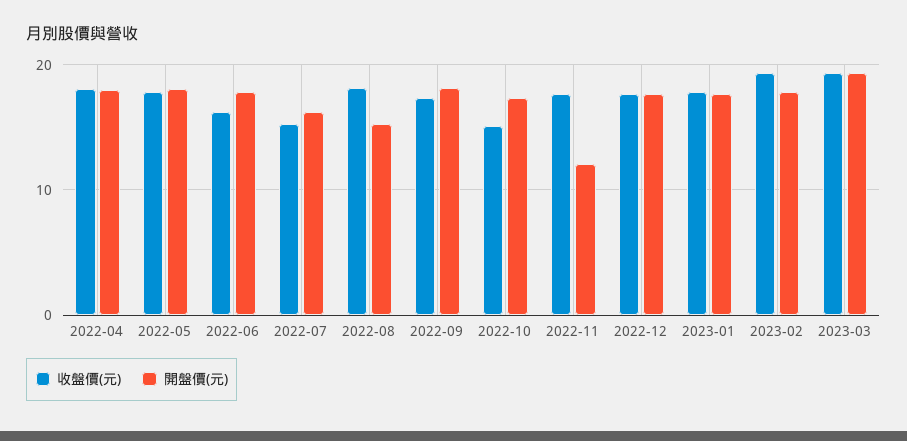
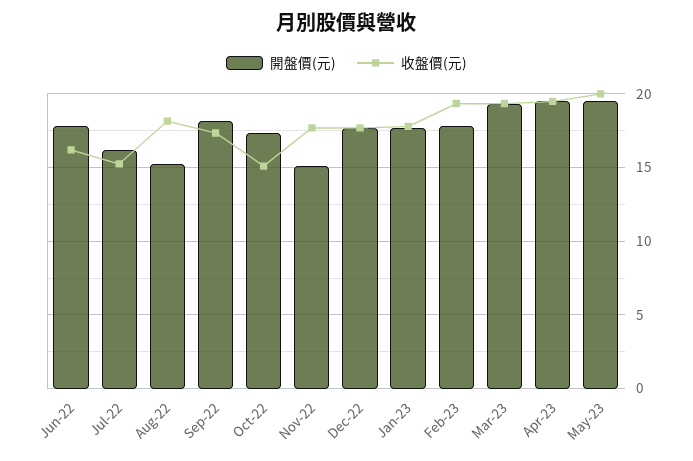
收盤價(元), 2022-04: 18 -> none
開盤價(元), 2022-04: 18 -> none
收盤價(元), 2022-05: 18 -> none
開盤價(元), 2022-05: 18 -> none
開盤價(元), 2022-11: 12 -> 15
開盤價(元), Apr-23: none -> 19.5
收盤價(元), Apr-23: none -> 19.5
開盤價(元), May-23: none -> 19.5
收盤價(元), May-23: none -> 20

